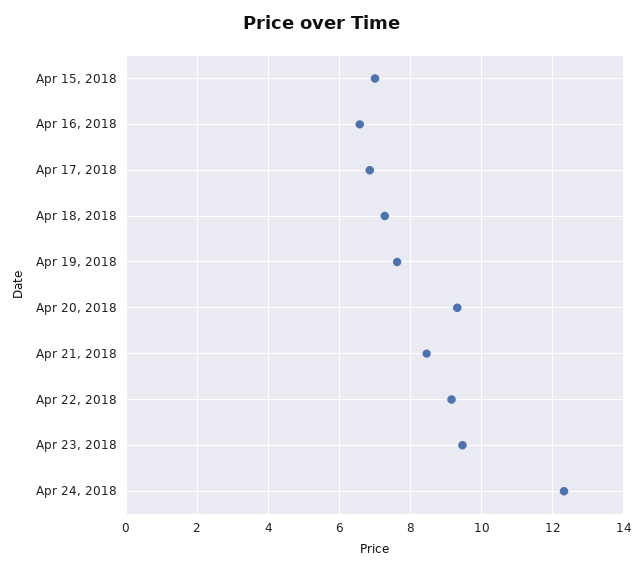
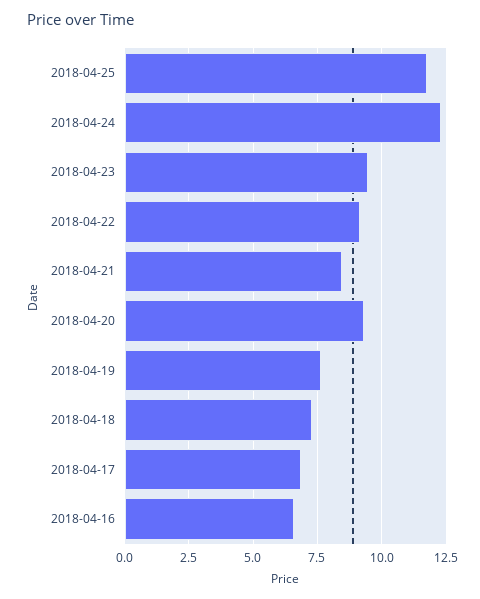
Apr 15, 2018: 7 -> none
2018-04-25: none -> 11.75

